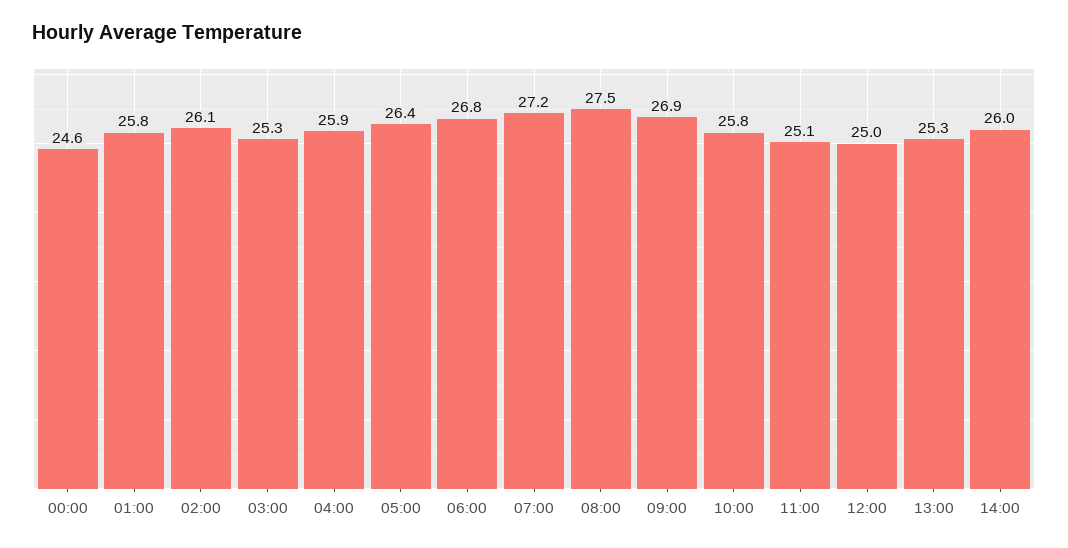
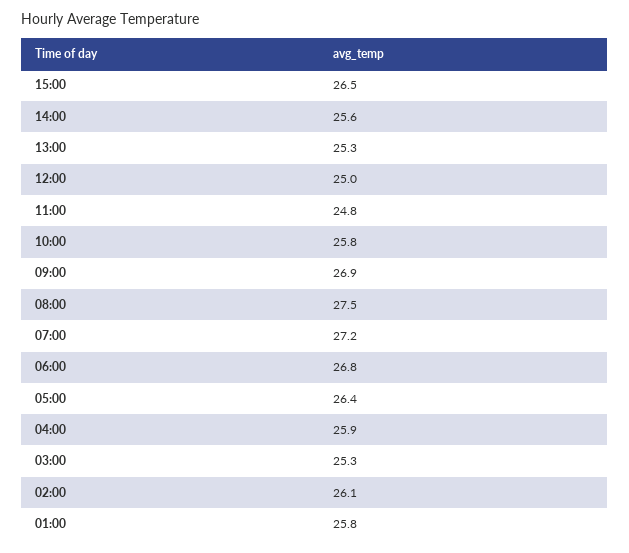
00:00: 24.6 -> none
11:00: 25.1 -> 24.8
14:00: 26 -> 25.6
15:00: none -> 26.5

